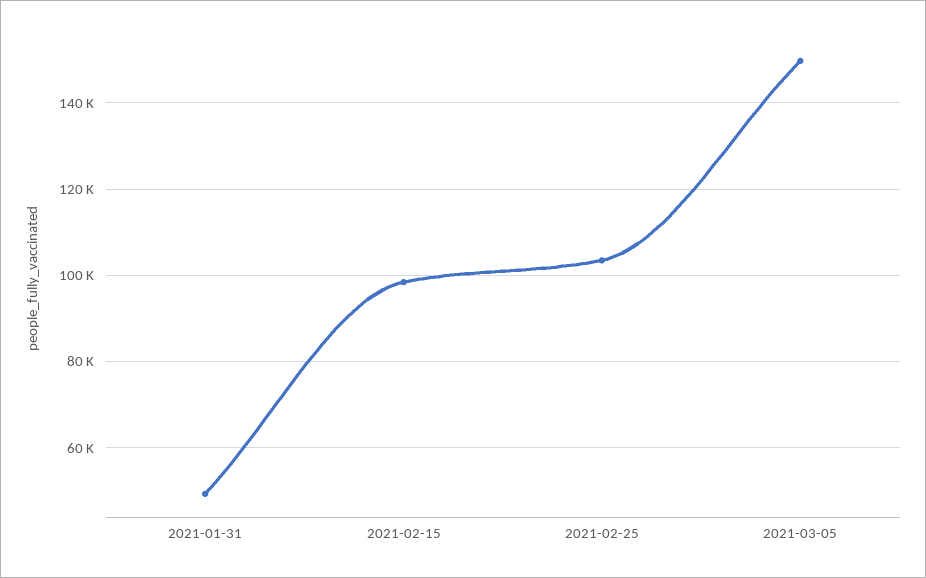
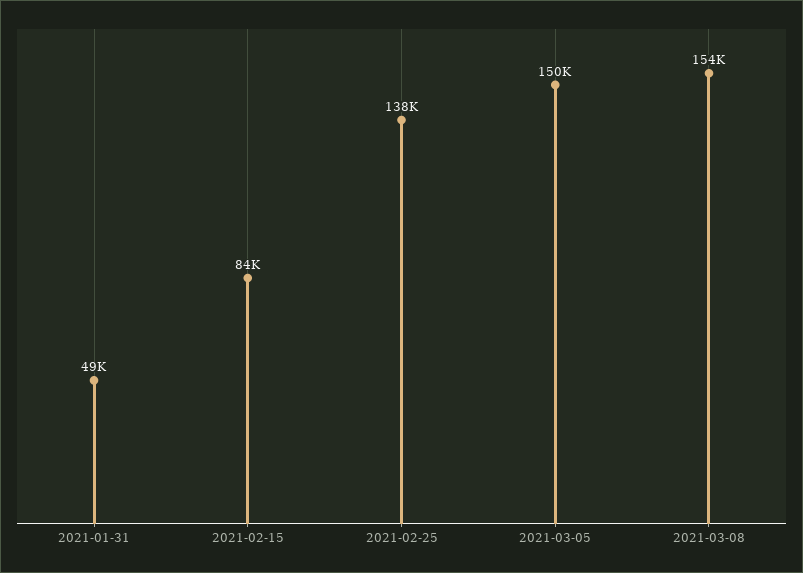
2021-02-15: 98000 -> 84000
2021-02-25: 104000 -> 138000
2021-03-08: none -> 154000

